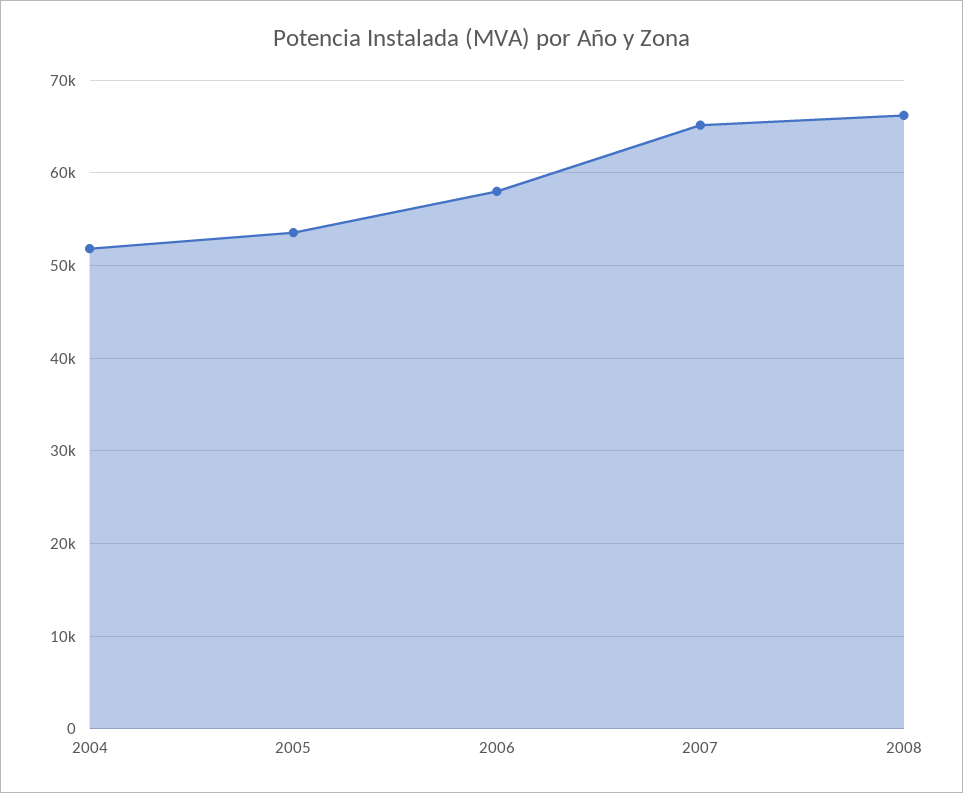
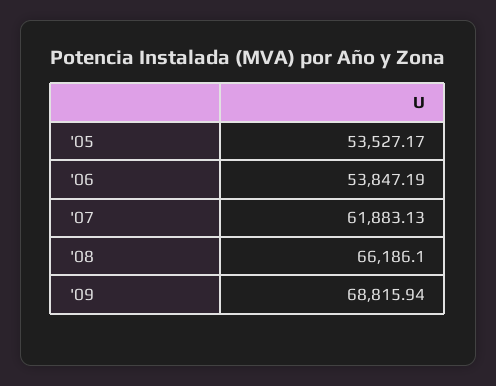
2004: 52000 -> none
2006: 58000 -> 53847.19
2007: 65000 -> 61883.13
'09: none -> 68815.94

